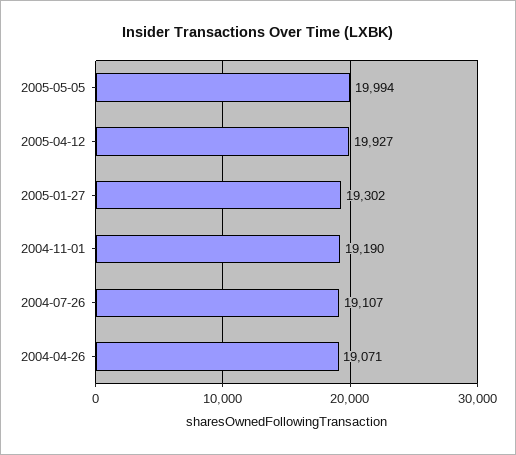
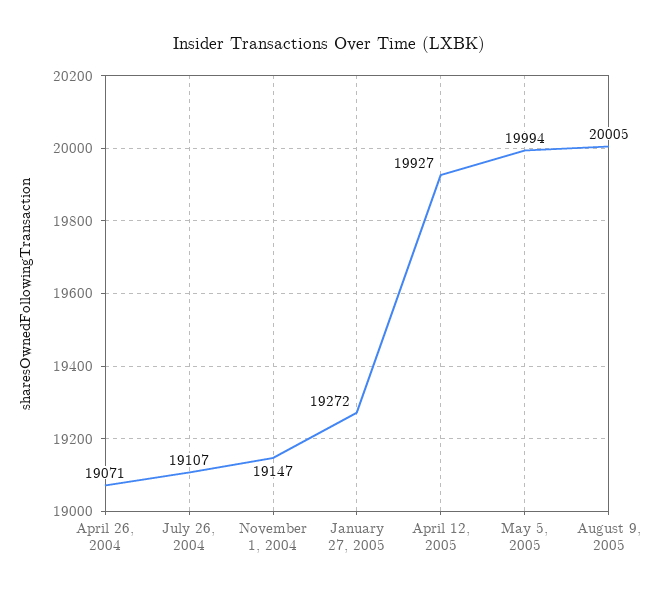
2005-01-27: 19302 -> 19272
2004-11-01: 19190 -> 19147
August 9, 2005: none -> 20005

